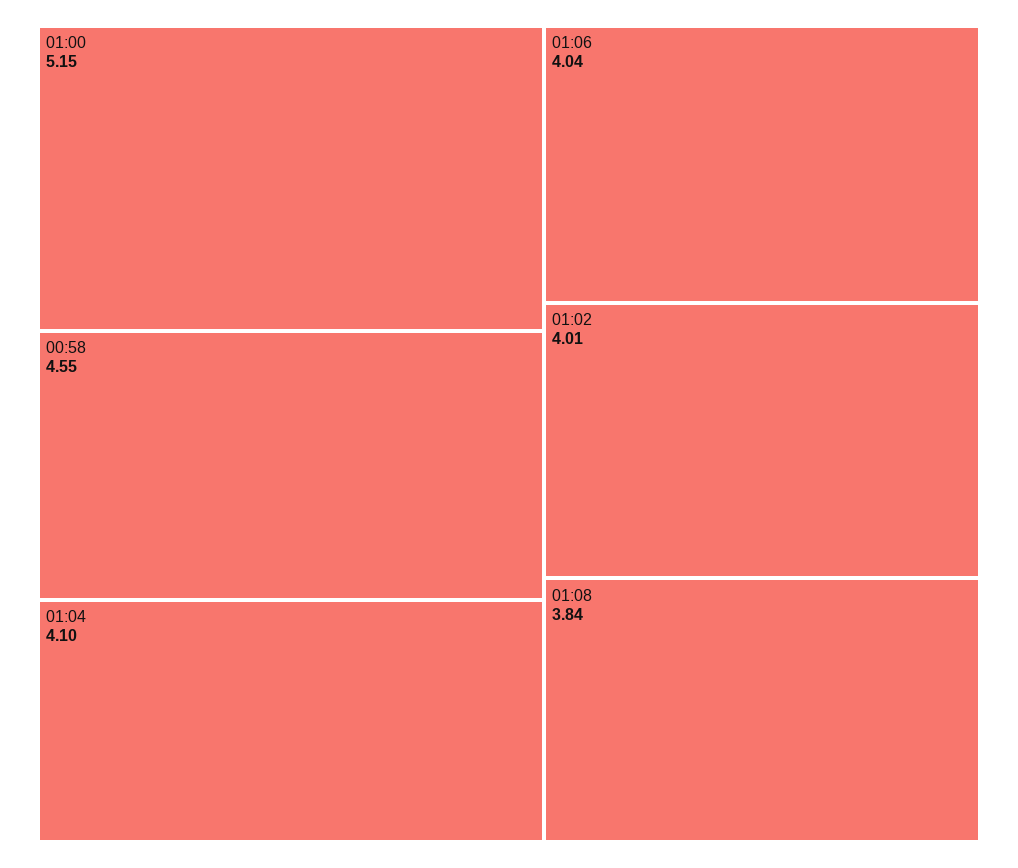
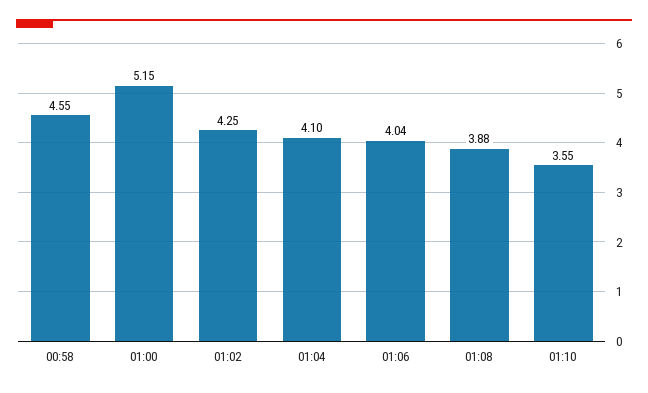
01:02: 4.01 -> 4.25
01:08: 3.84 -> 3.88
01:10: none -> 3.55

